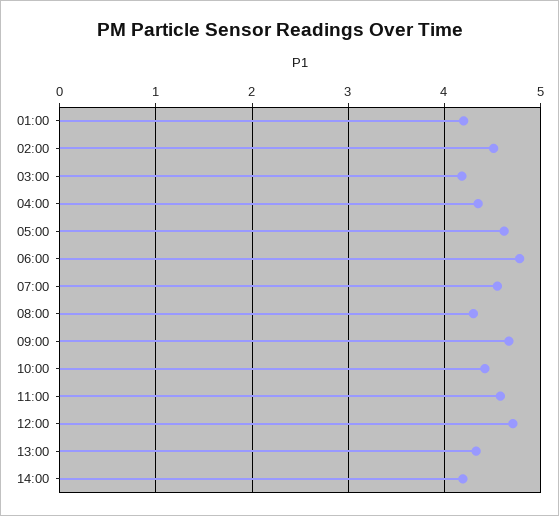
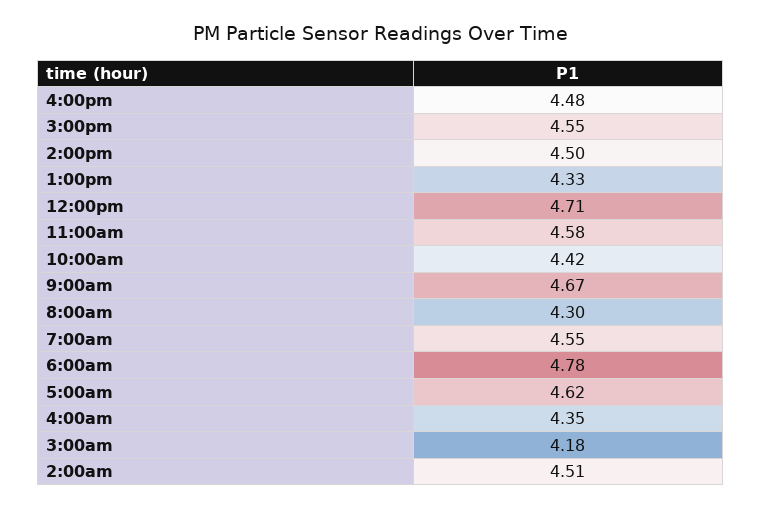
01:00: 4.2 -> none
14:00: 4.2 -> 4.5
4:00pm: none -> 4.48
3:00pm: none -> 4.55

